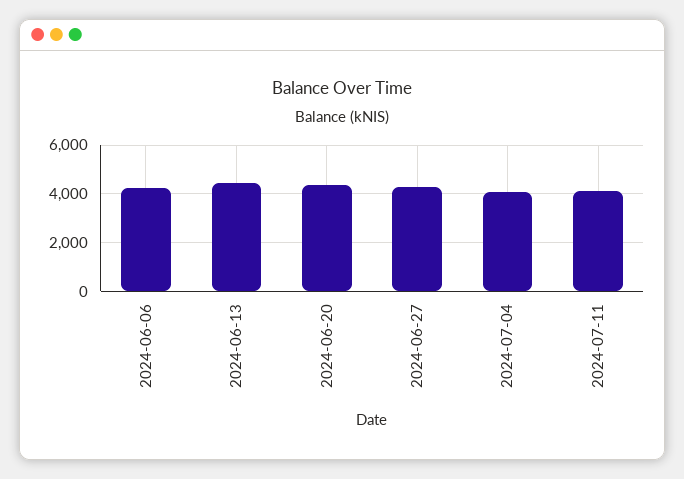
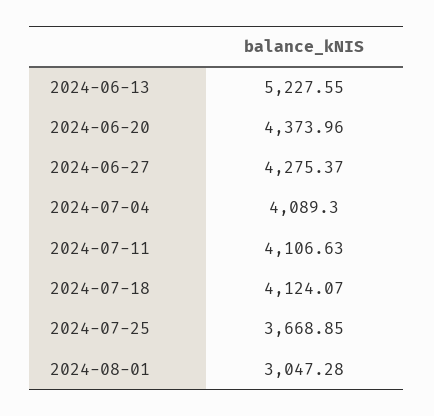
2024-06-06: 4250 -> none
2024-06-13: 4500 -> 5227.55
2024-07-18: none -> 4124.07
2024-07-25: none -> 3668.85
2024-08-01: none -> 3047.28

